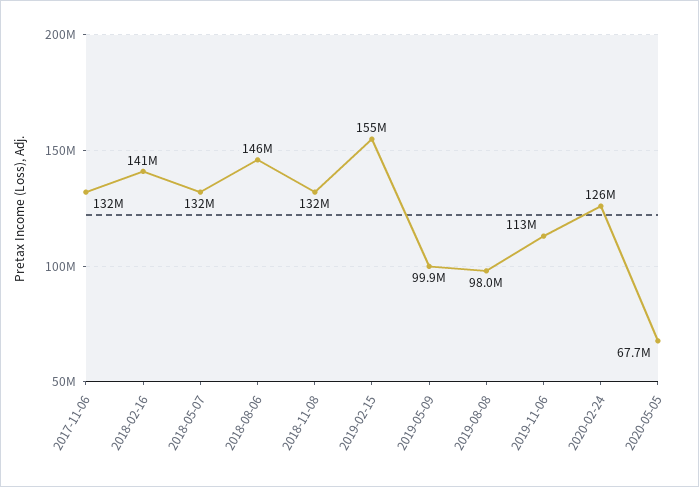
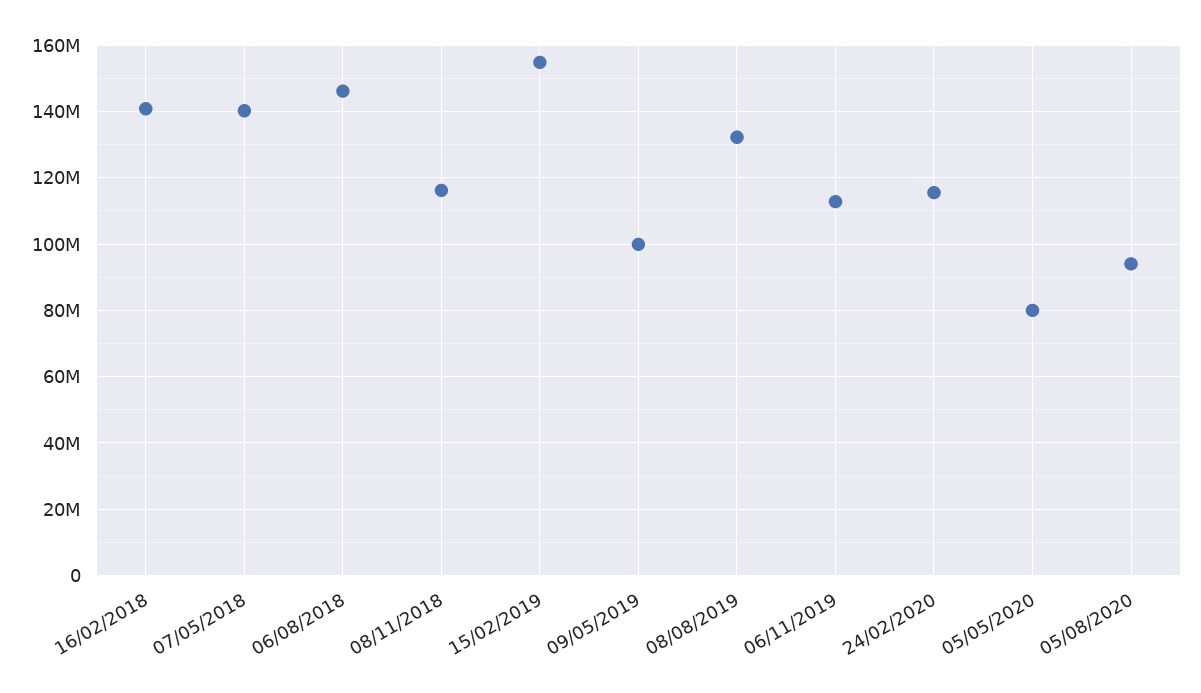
2017-11-06: 132000000 -> none
2018-05-07: 132000000 -> 140000000
2018-11-08: 132000000 -> 116000000
2019-08-08: 98000000 -> 132000000
2020-02-24: 126000000 -> 116000000
2020-05-05: 67700000 -> 80000000
05/08/2020: none -> 94000000

